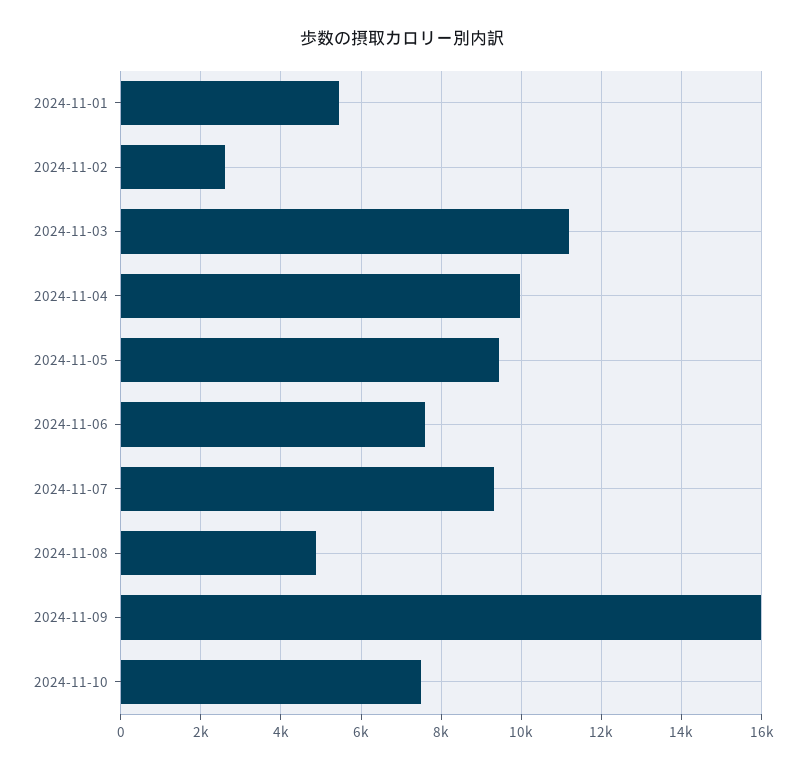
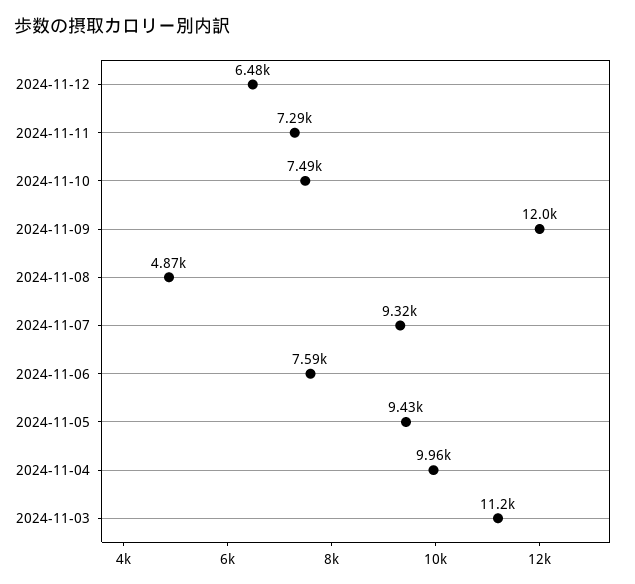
2024-11-01: 5400 -> none
2024-11-02: 2600 -> none
2024-11-09: 16000 -> 12000
2024-11-12: none -> 6480
2024-11-11: none -> 7290

